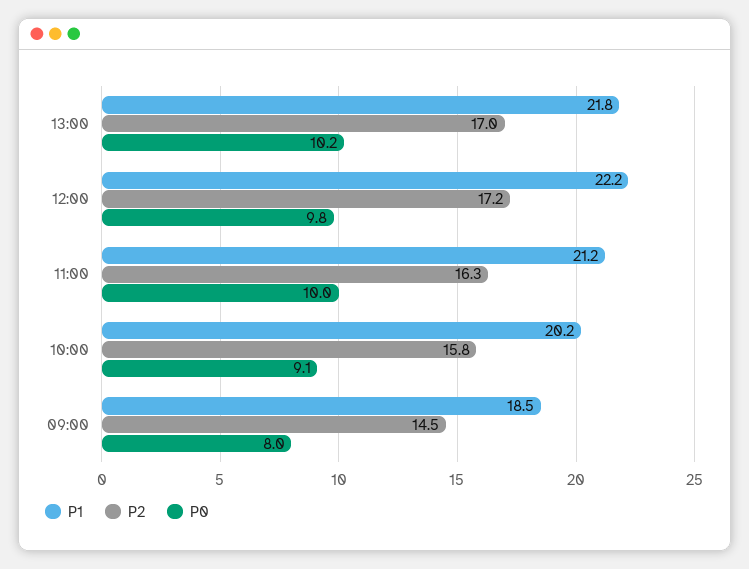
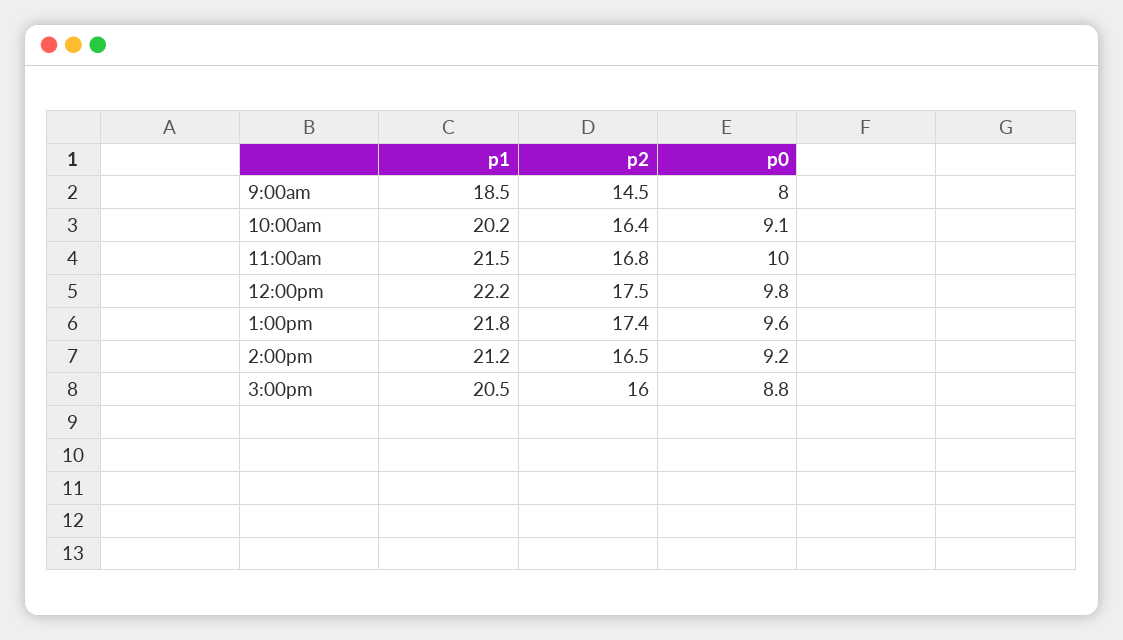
P2, 13:00: 17 -> 17.4
P0, 13:00: 10.2 -> 9.6
P2, 12:00: 17.2 -> 17.5
P1, 11:00: 21.2 -> 21.5
P2, 11:00: 16.3 -> 16.8
P2, 10:00: 15.8 -> 16.4
P1, 2:00pm: none -> 21.2
P2, 2:00pm: none -> 16.5
P0, 2:00pm: none -> 9.2
P1, 3:00pm: none -> 20.5
P2, 3:00pm: none -> 16
P0, 3:00pm: none -> 8.8

